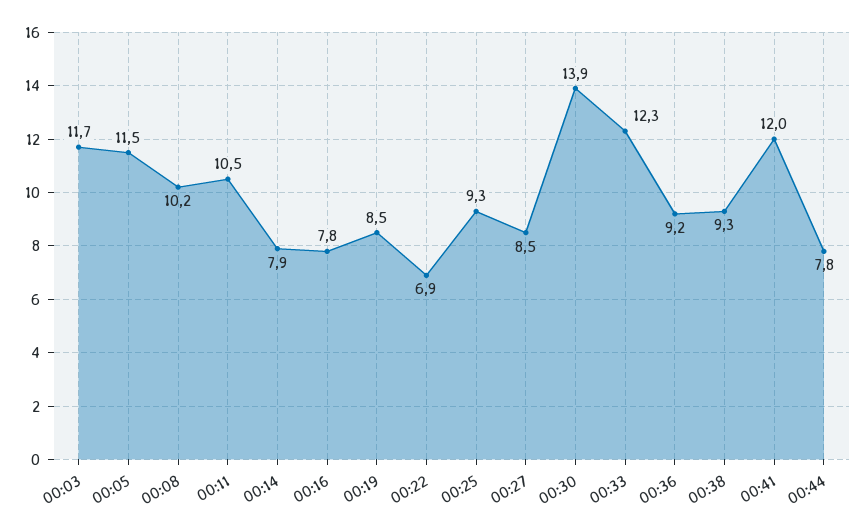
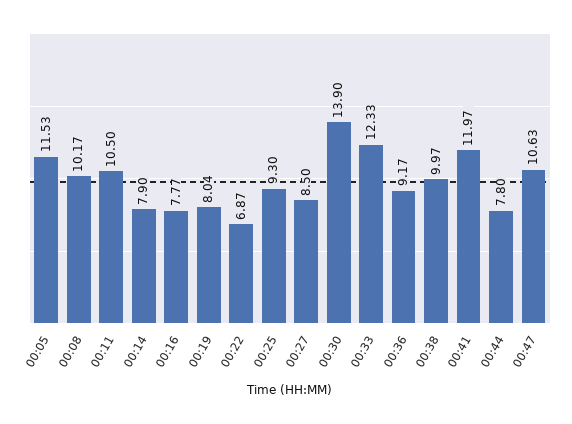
00:03: 11.7 -> none
00:19: 8.5 -> 8.04
00:38: 9.3 -> 9.97
00:47: none -> 10.63

